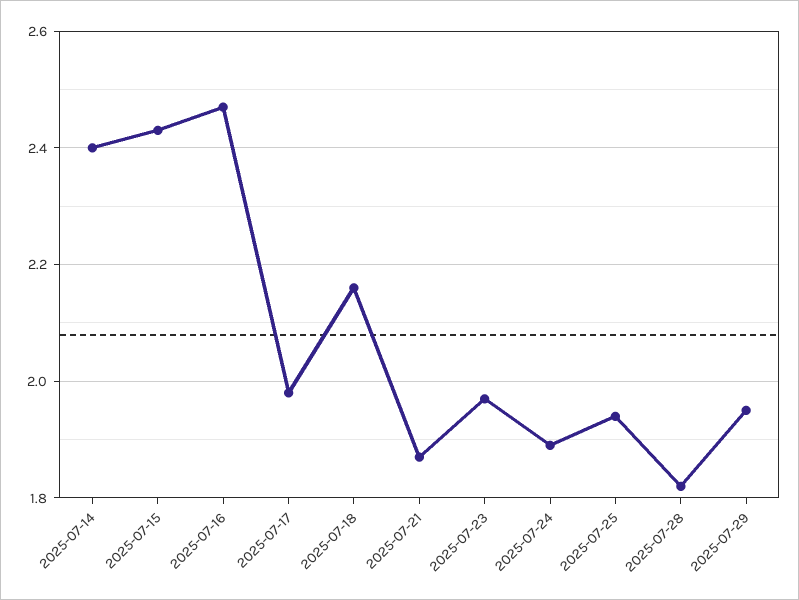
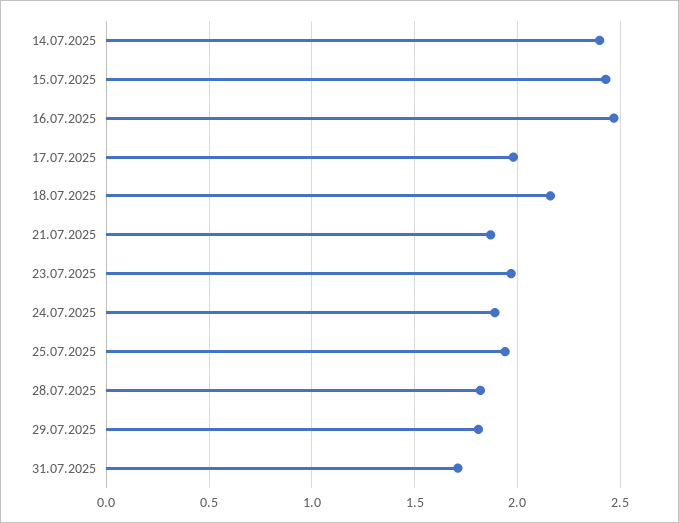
2025-07-29: 1.95 -> 1.8
31.07.2025: none -> 1.7

